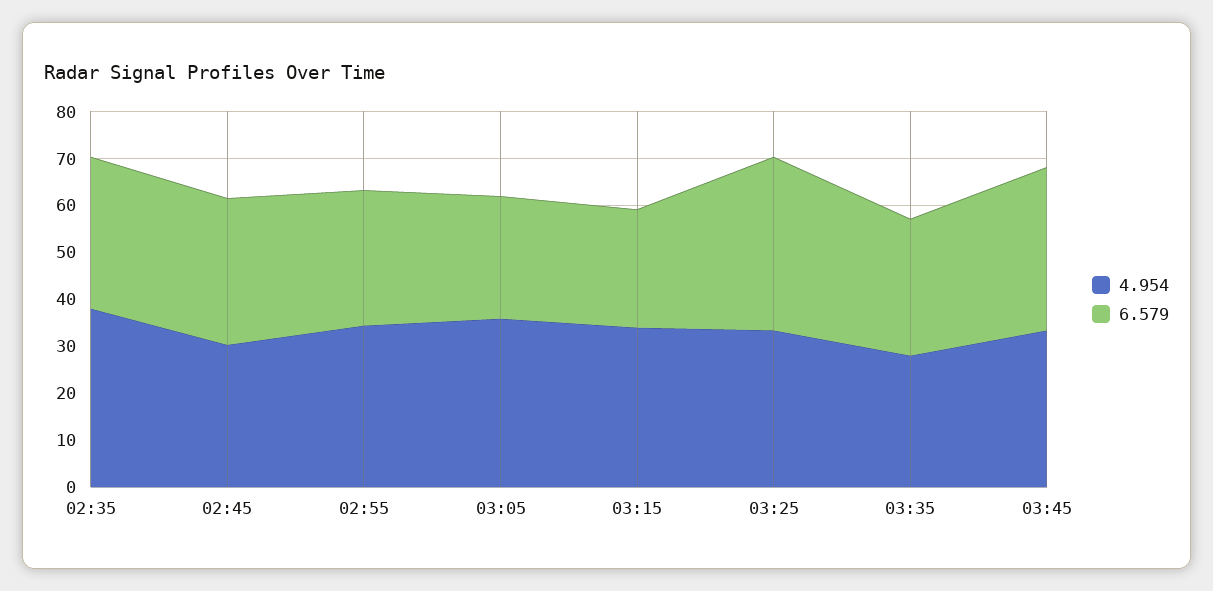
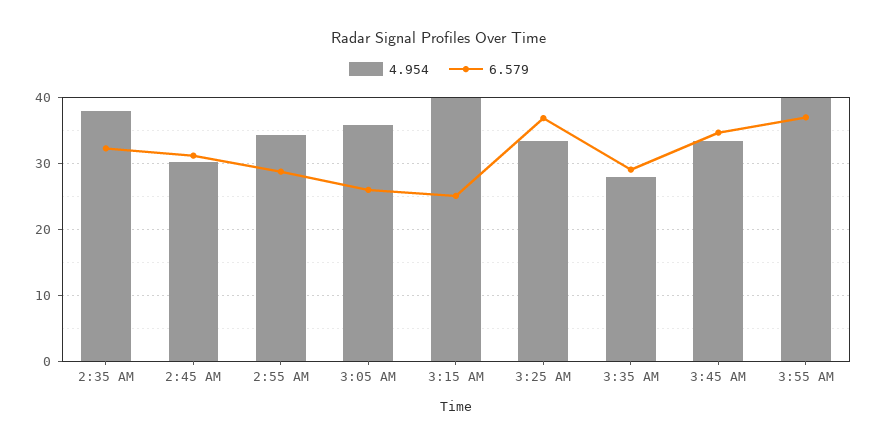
4.954, 03:15: 34 -> 40
4.954, 3:55 AM: none -> 40
6.579, 3:55 AM: none -> 37

